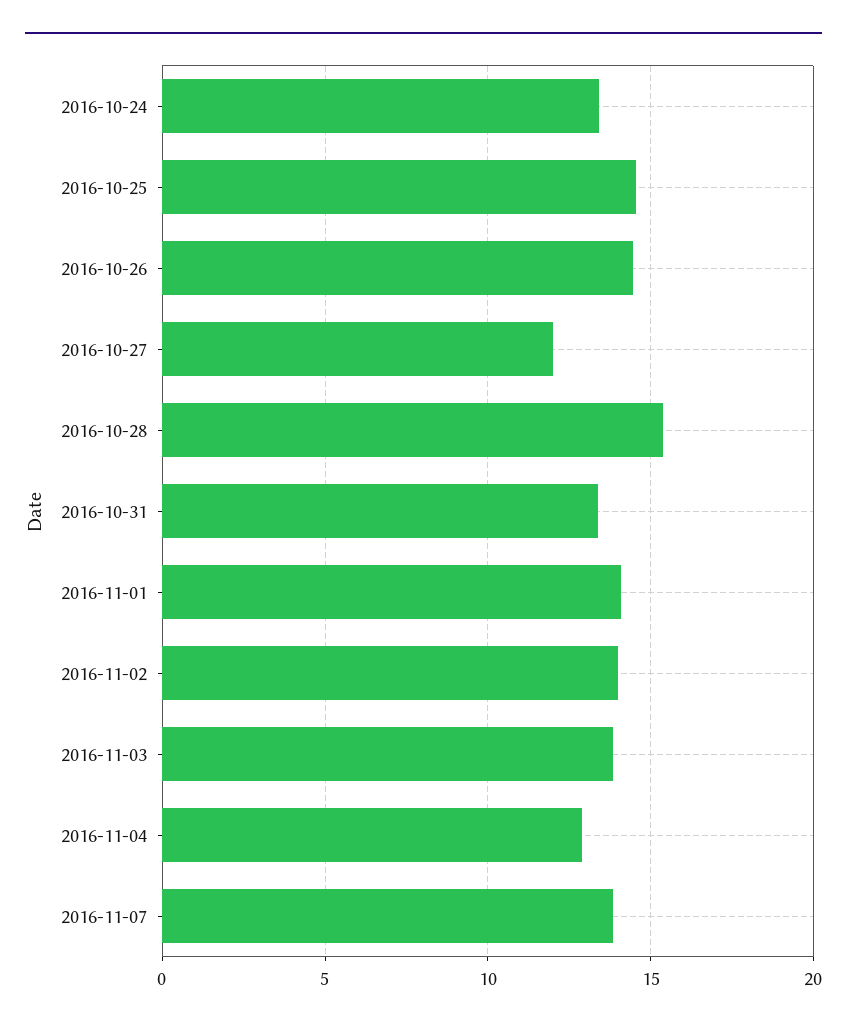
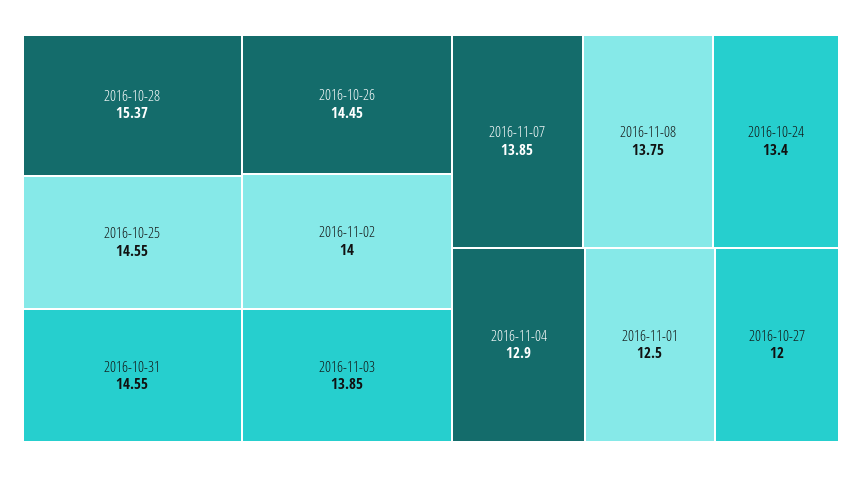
2016-10-31: 13.5 -> 14.55
2016-11-01: 14 -> 12.5
2016-11-08: none -> 13.75

